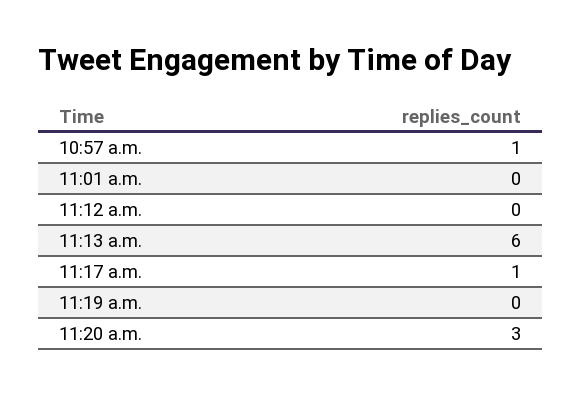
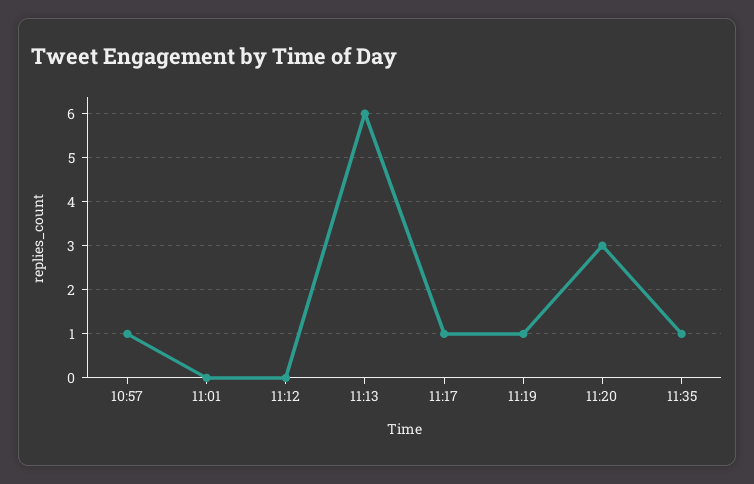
11:19 a.m.: 0 -> 1
11:35: none -> 1

